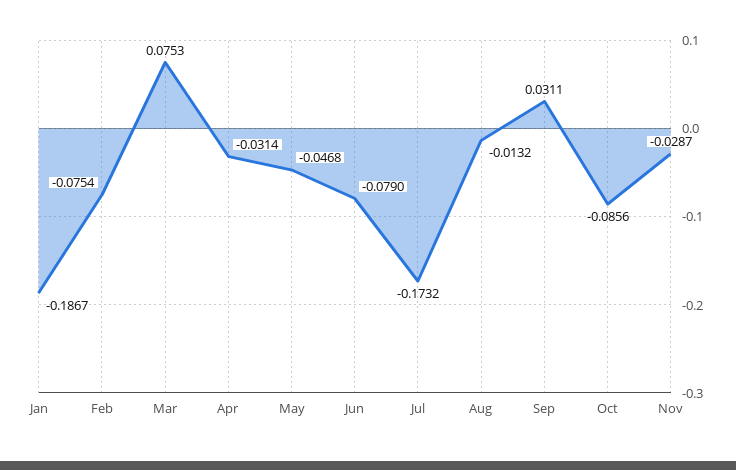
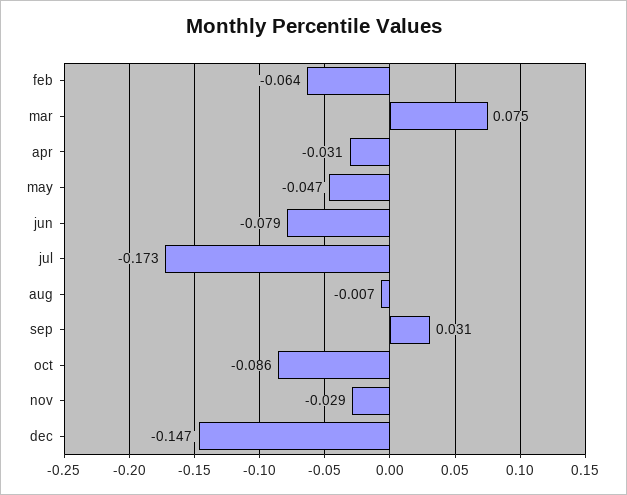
Jan: -0.1867 -> none
Feb: -0.0754 -> -0.064
Aug: -0.0132 -> -0.007
dec: none -> -0.147

